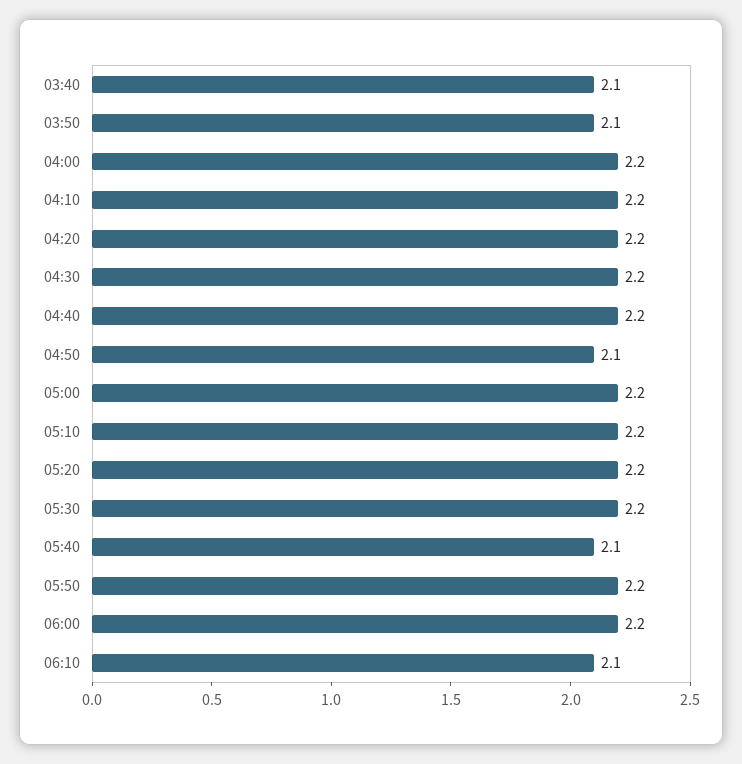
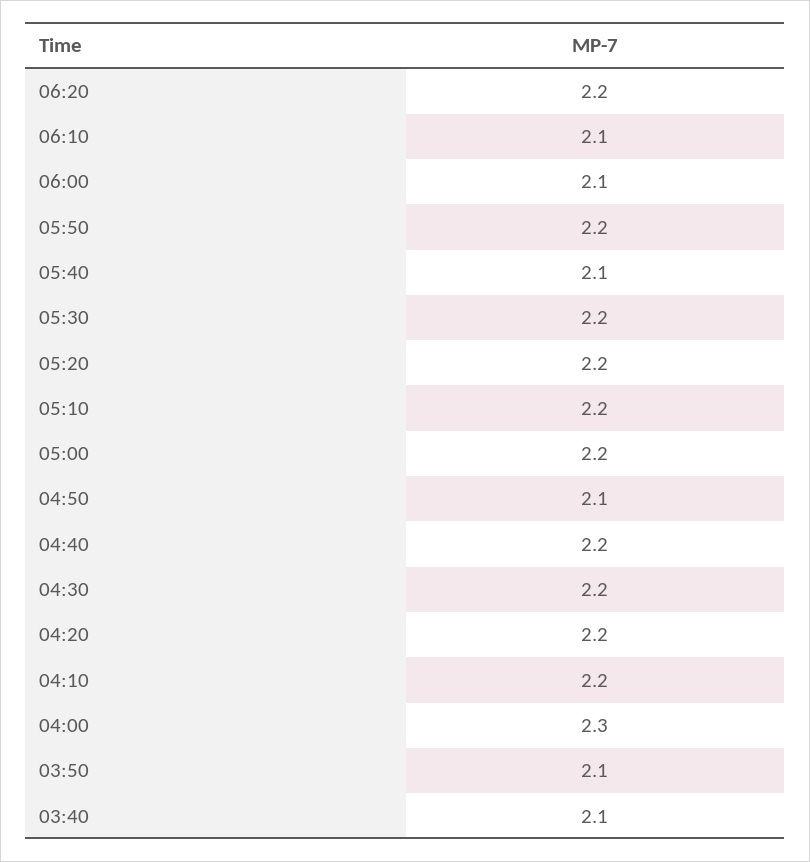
04:00: 2.2 -> 2.3
06:00: 2.2 -> 2.1
06:20: none -> 2.2

